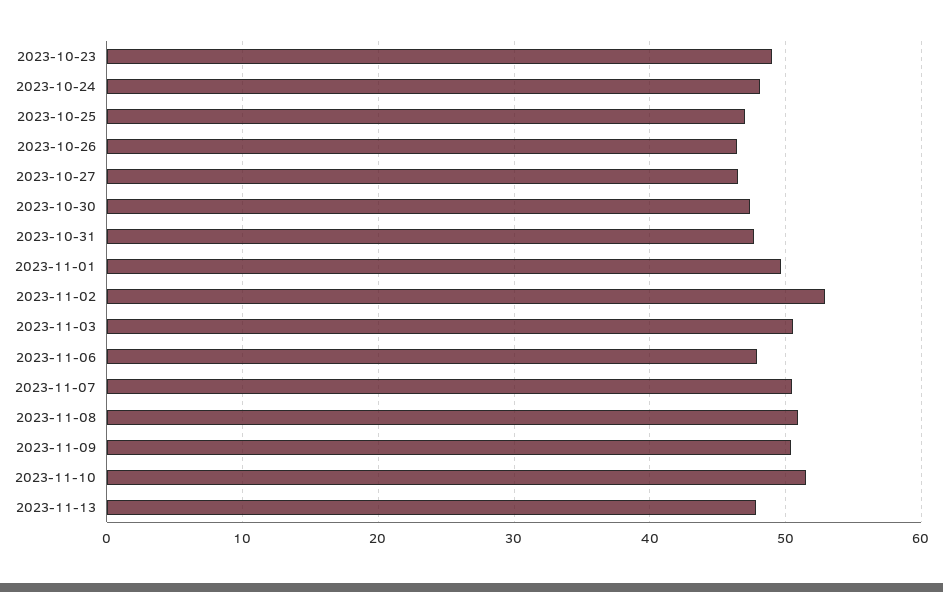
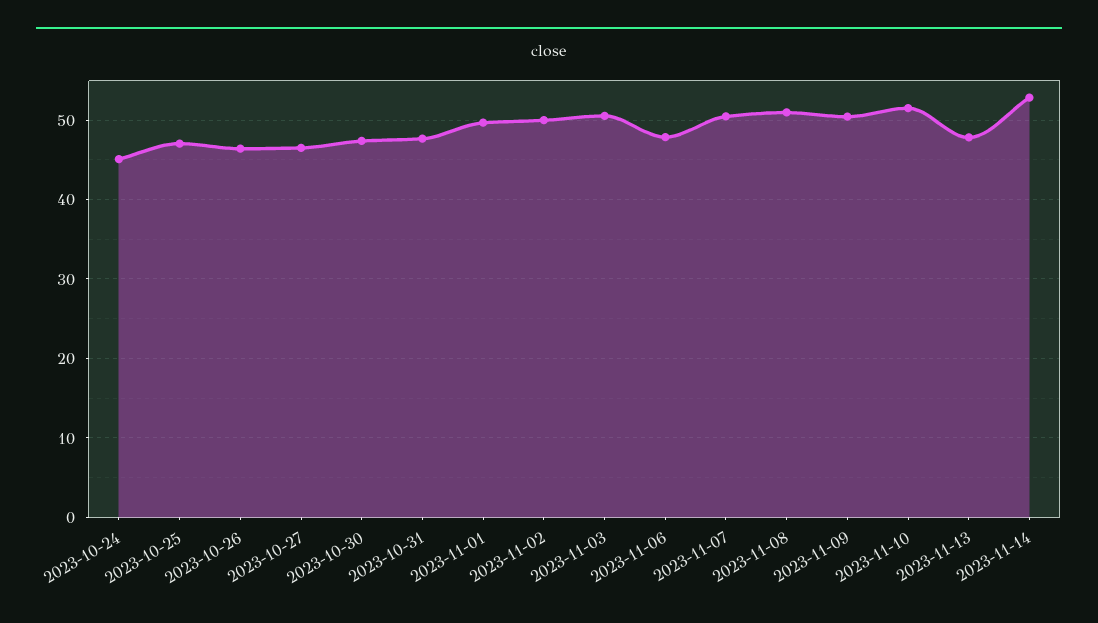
2023-10-23: 49 -> none
2023-10-24: 48 -> 45
2023-11-02: 53 -> 50
2023-11-14: none -> 53

